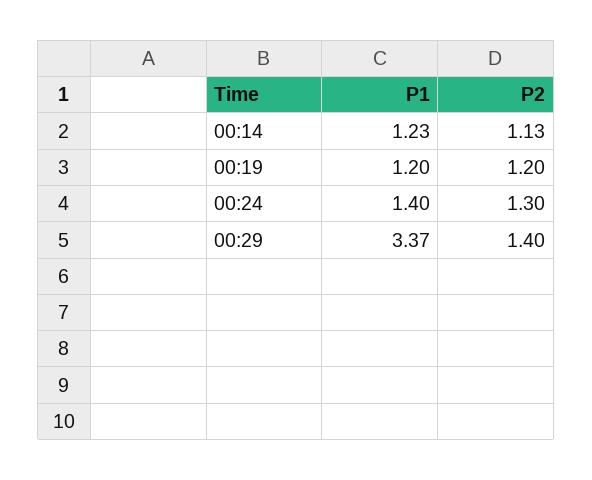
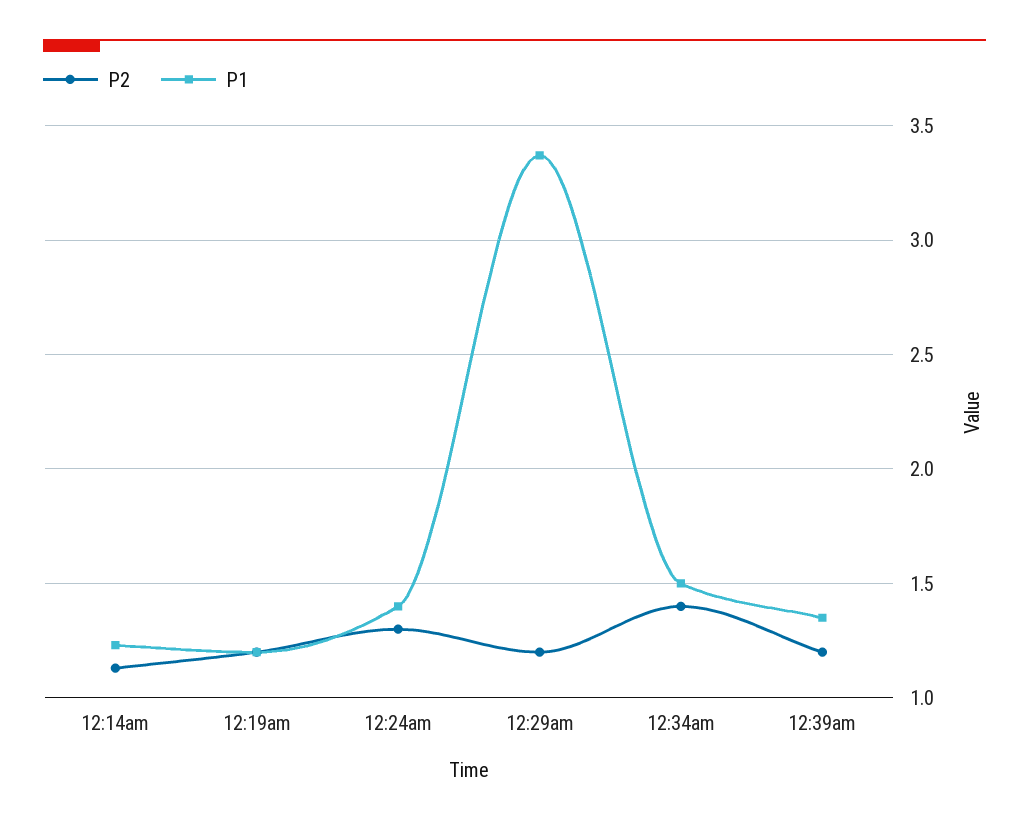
P2, 00:29: 1.4 -> 1.2
P2, 12:34am: none -> 1.4
P1, 12:34am: none -> 1.5
P2, 12:39am: none -> 1.2
P1, 12:39am: none -> 1.35

